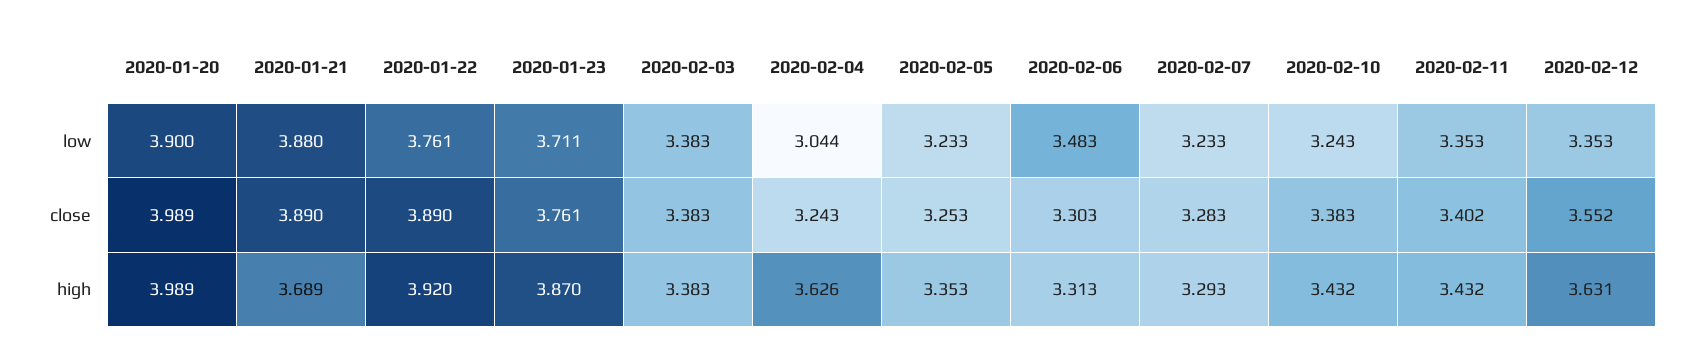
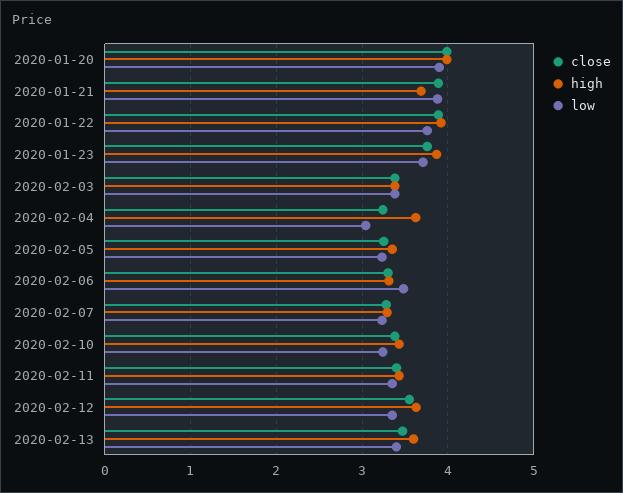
close, 2020-02-13: none -> 3.5
high, 2020-02-13: none -> 3.6
low, 2020-02-13: none -> 3.4

